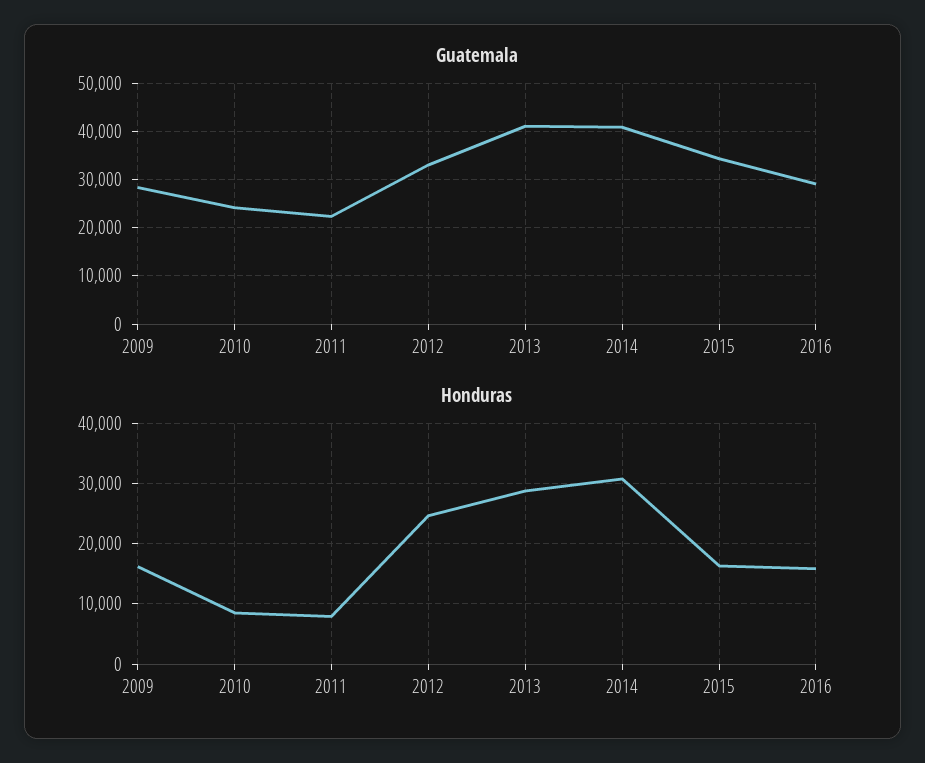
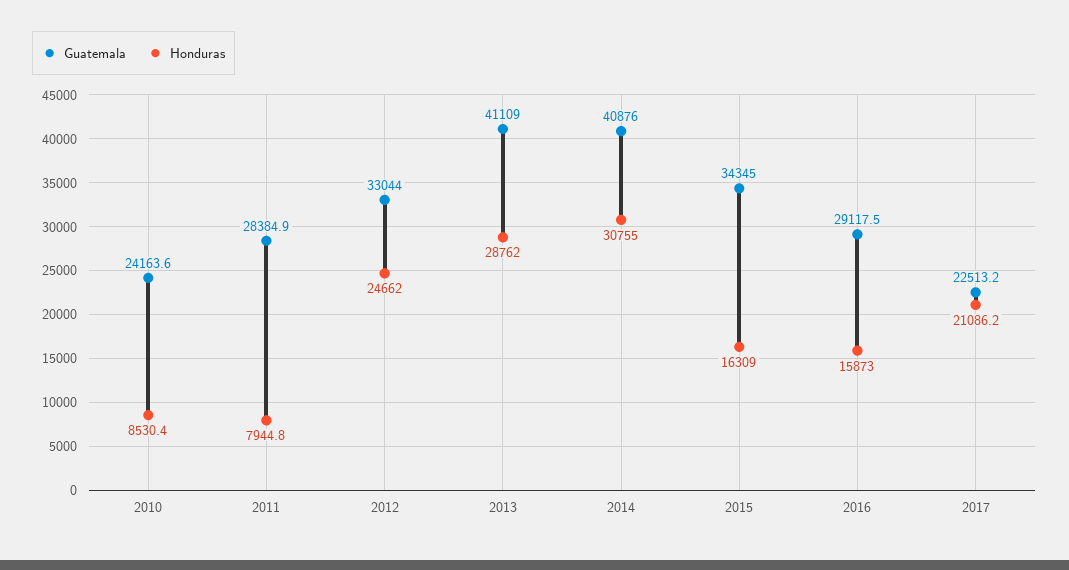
Guatemala, 2009: 28000 -> none
Guatemala, 2011: 22000 -> 28384.9
Honduras, 2009: 16000 -> none
Guatemala, 2017: none -> 22513.2
Honduras, 2017: none -> 21086.2

